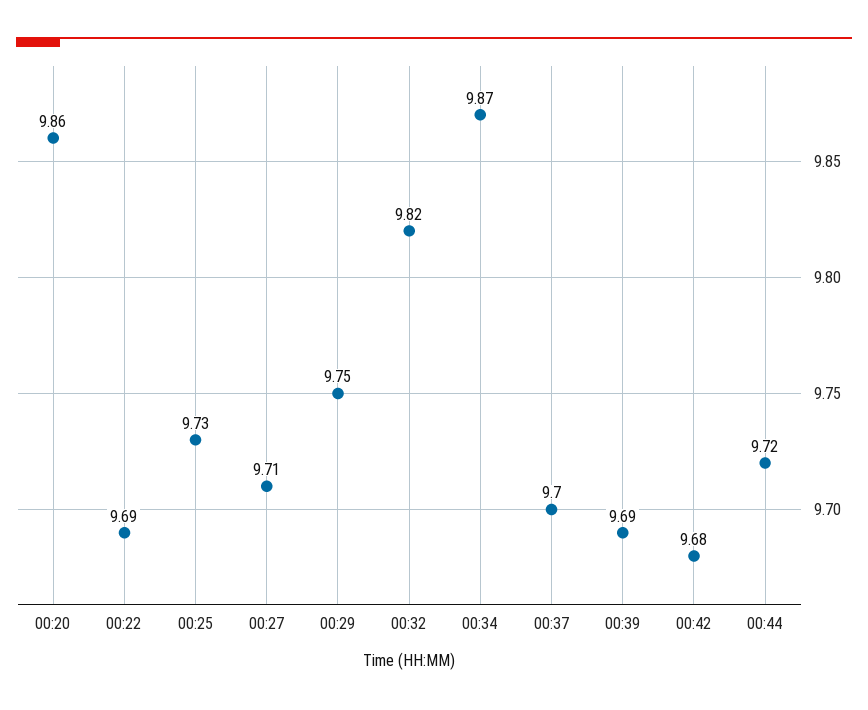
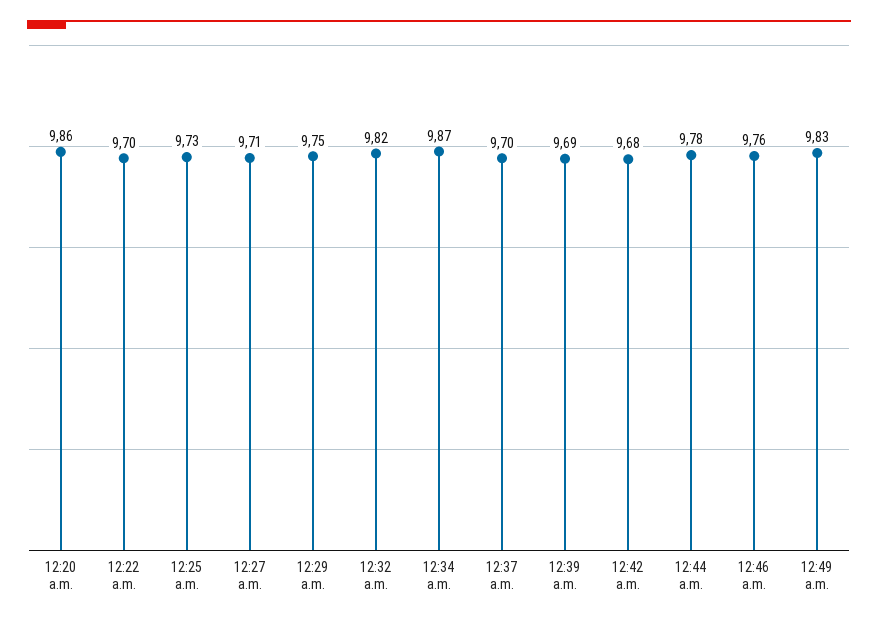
00:22: 9.69 -> 9.7
00:44: 9.72 -> 9.78
12:46 a.m.: none -> 9.76
12:49 a.m.: none -> 9.83

